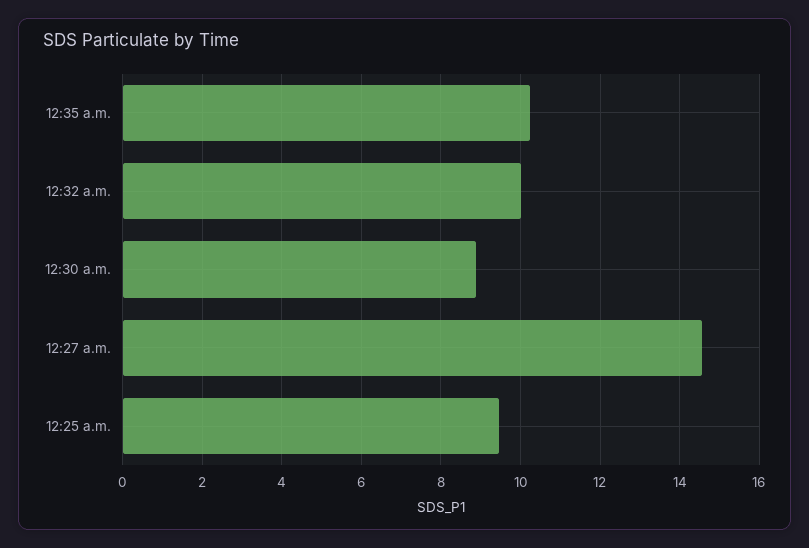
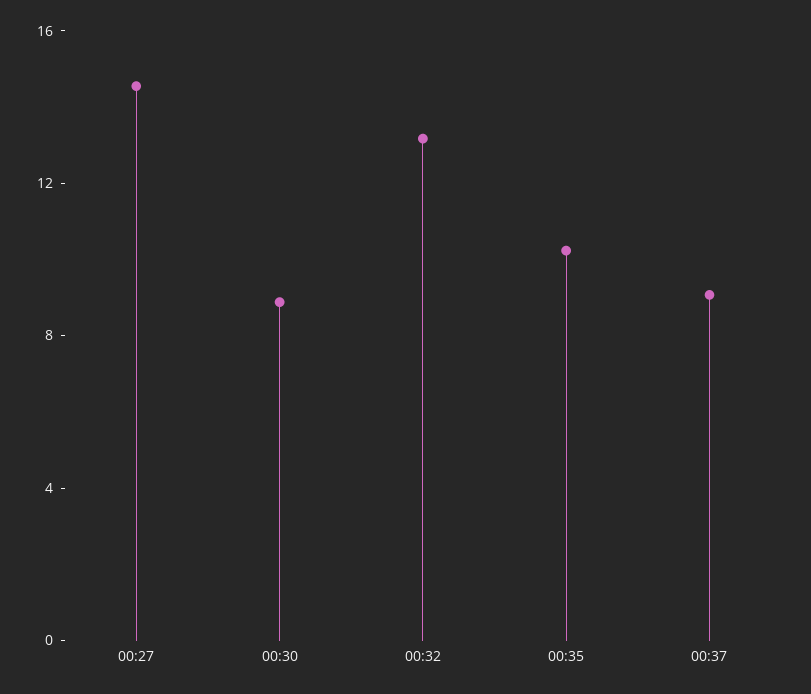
12:32 a.m.: 10 -> 13
12:25 a.m.: 9.4 -> none
00:37: none -> 9

